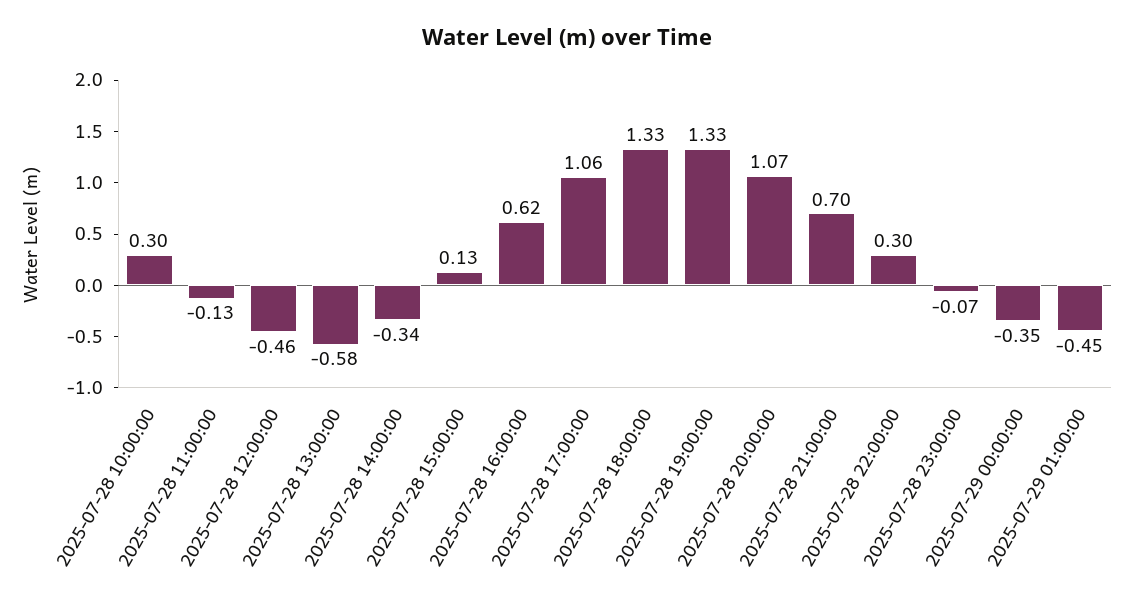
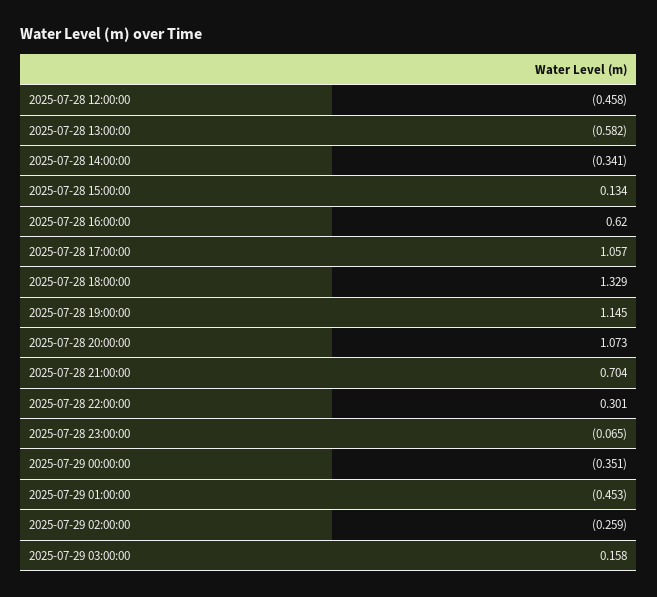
2025-07-28 10:00:00: 0.3 -> none
2025-07-28 11:00:00: -0.13 -> none
2025-07-28 19:00:00: 1.33 -> 1.145
2025-07-29 02:00:00: none -> -0.259
2025-07-29 03:00:00: none -> 0.158

